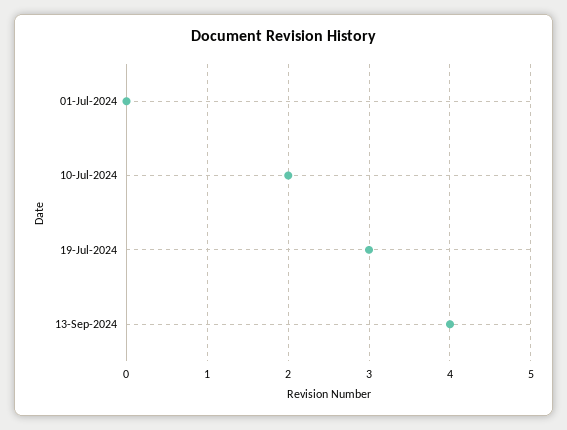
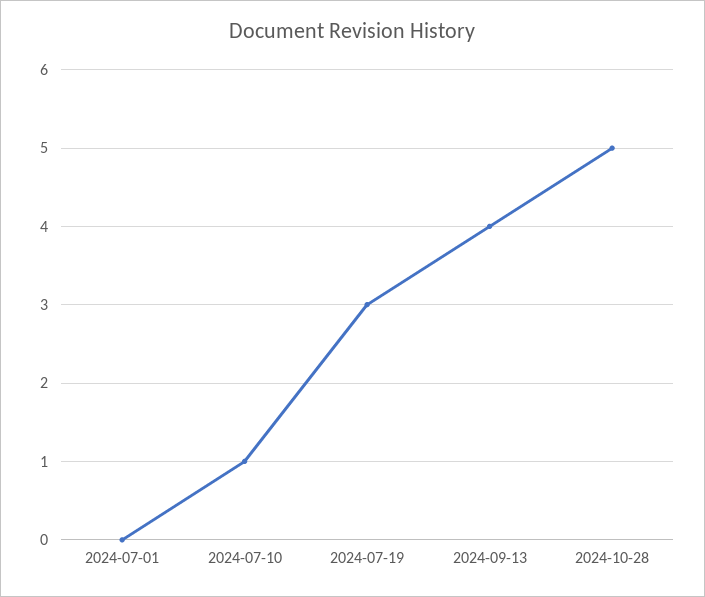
10-Jul-2024: 2 -> 1
2024-10-28: none -> 5

